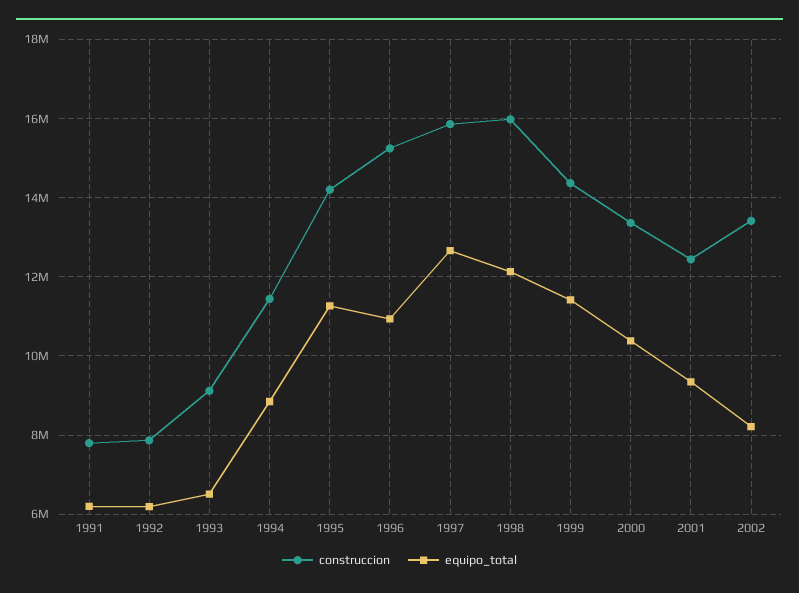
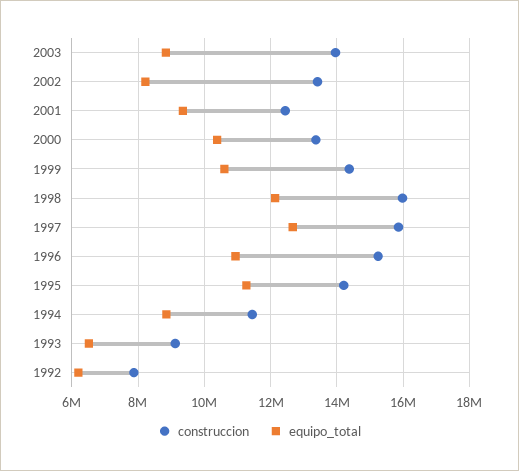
construccion, 1991: 7800000 -> none
equipo_total, 1991: 6200000 -> none
equipo_total, 1999: 11400000 -> 10600000
construccion, 2003: none -> 14000000
equipo_total, 2003: none -> 8800000

